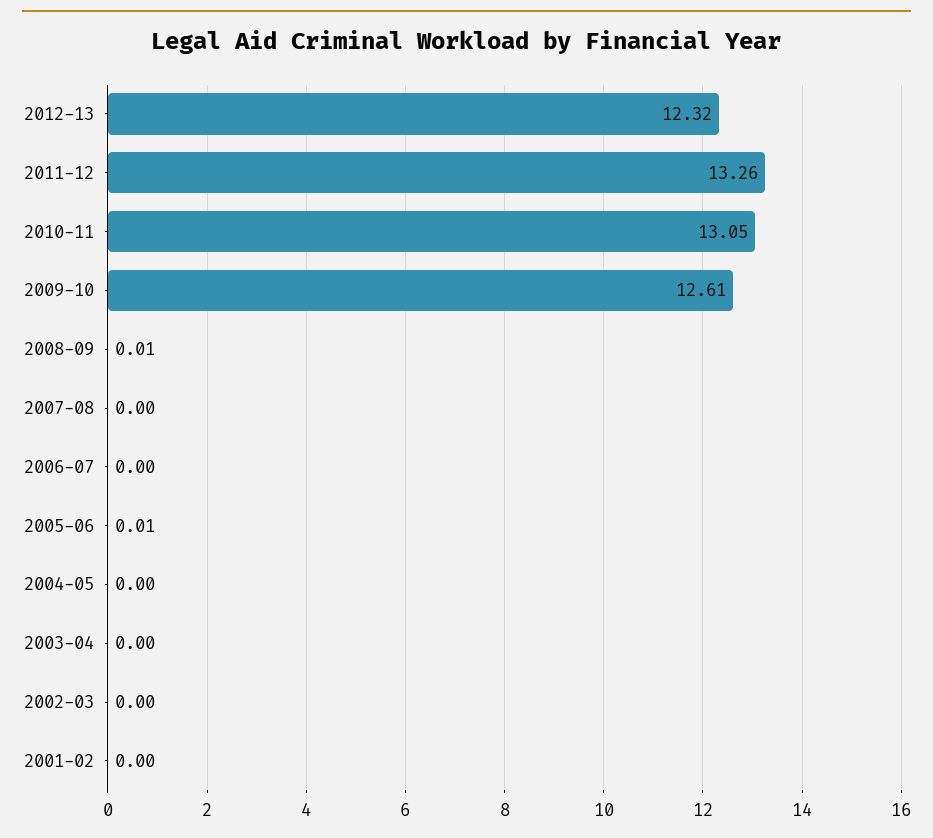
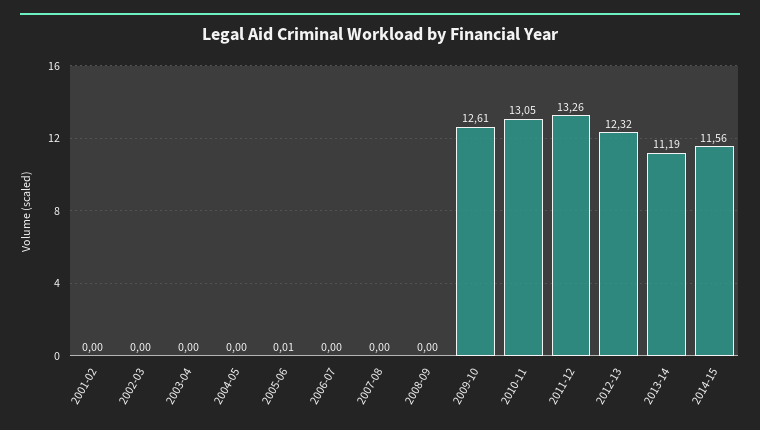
2008-09: 0.01 -> 0
2013-14: none -> 11.19
2014-15: none -> 11.56

